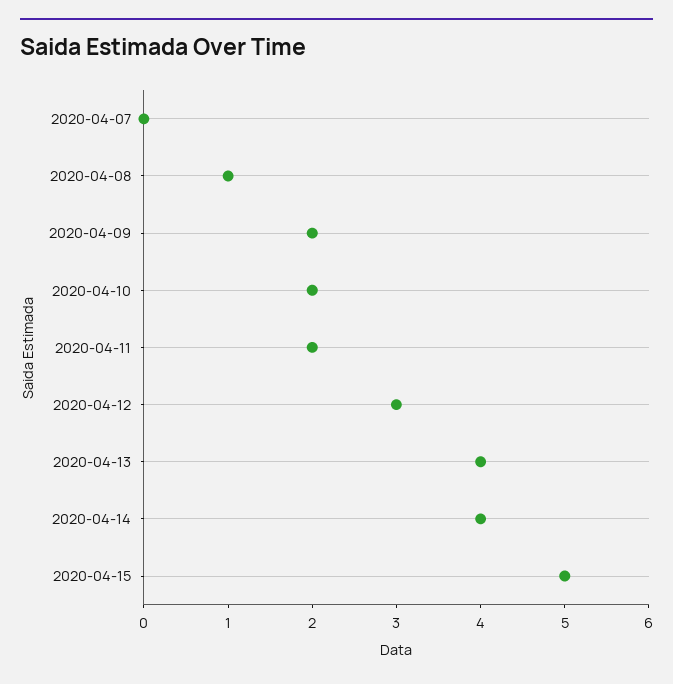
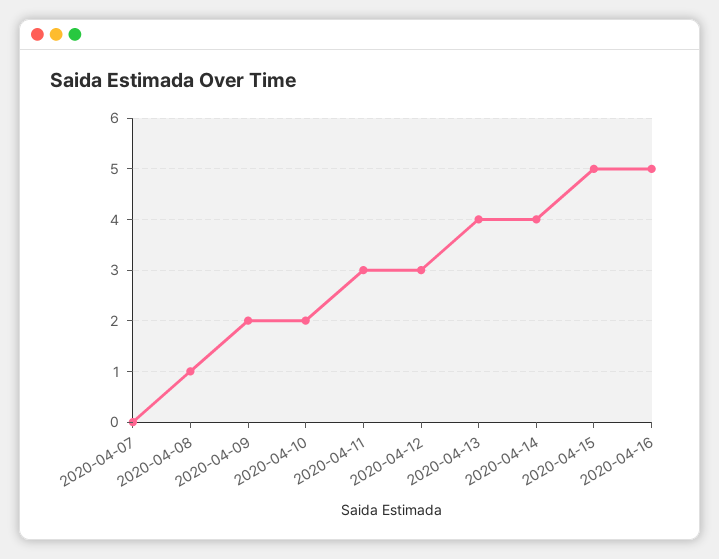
2020-04-11: 2 -> 3
2020-04-16: none -> 5

